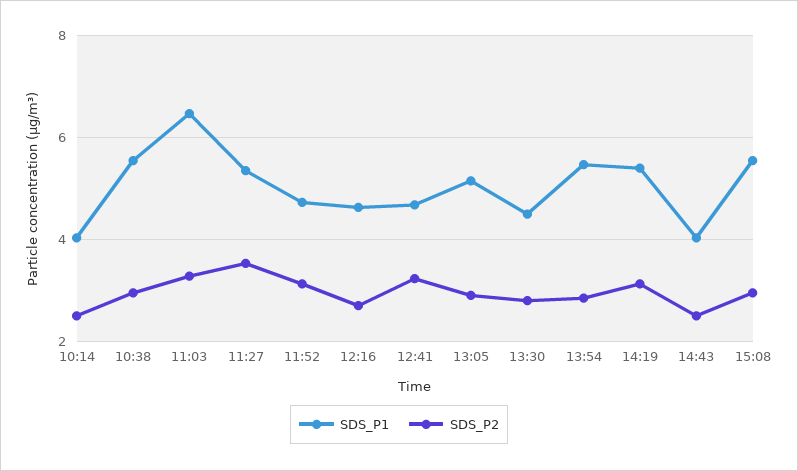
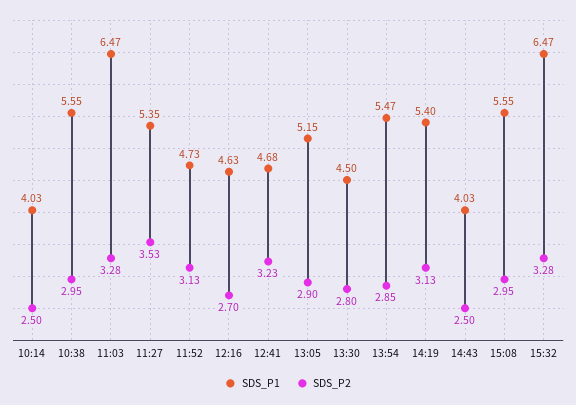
SDS_P1, 15:32: none -> 6.47
SDS_P2, 15:32: none -> 3.28

